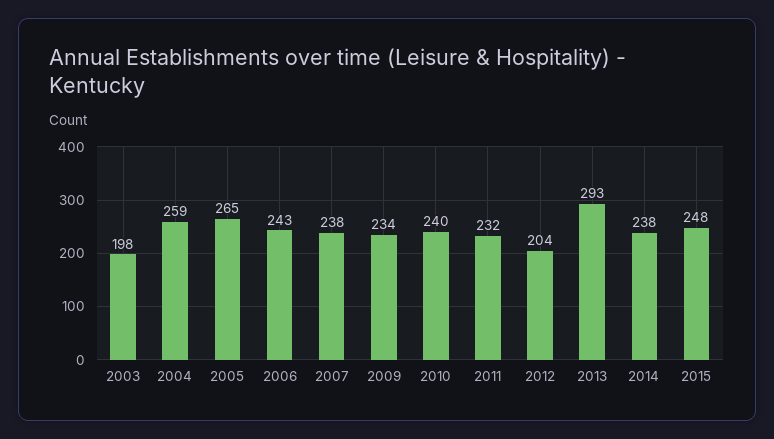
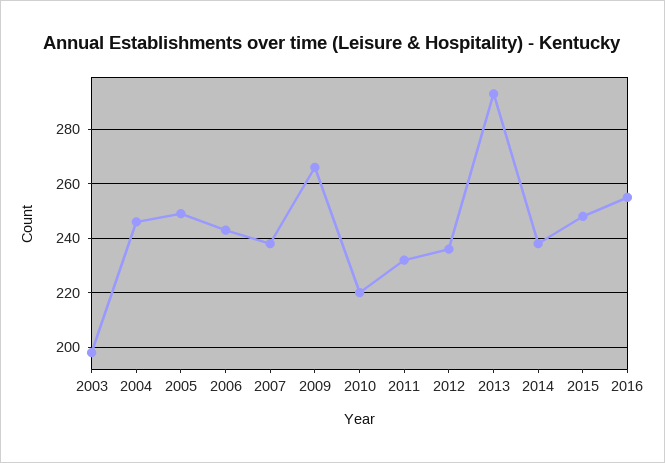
2004: 259 -> 245
2005: 265 -> 250
2009: 234 -> 265
2010: 240 -> 220
2012: 204 -> 235
2016: none -> 255

